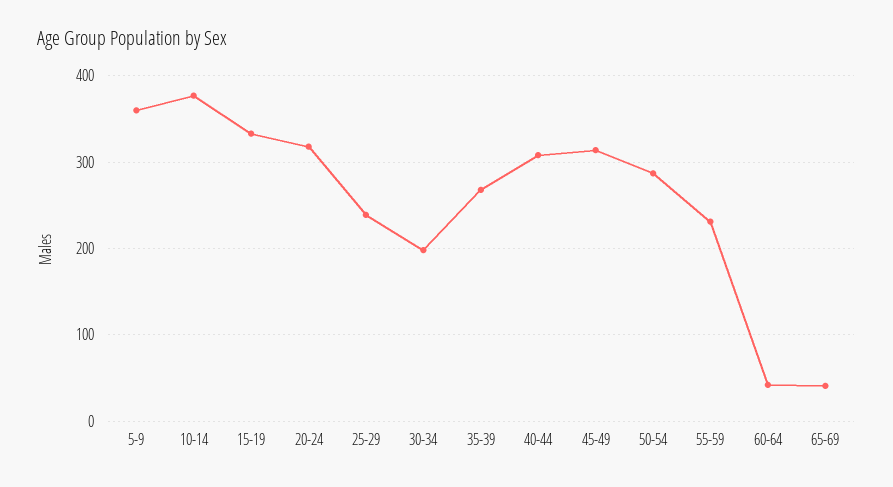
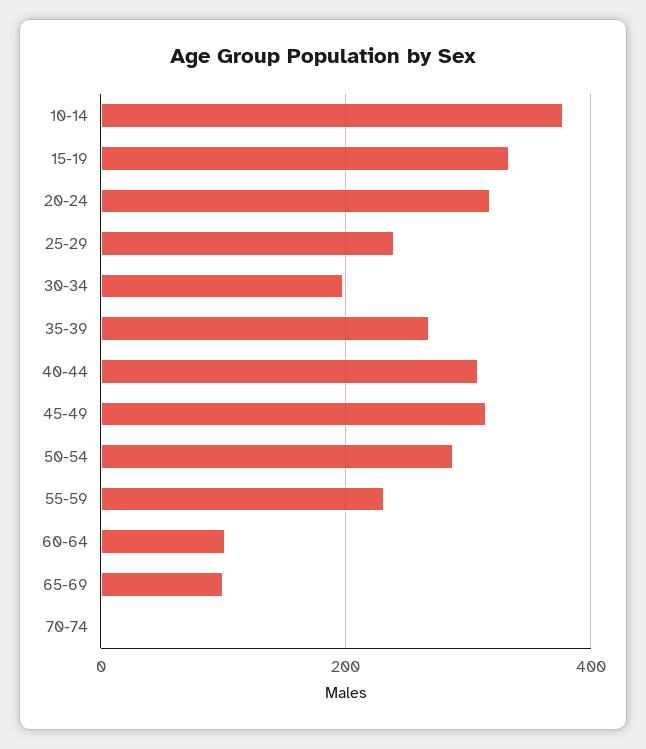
5-9: 360 -> none
60-64: 40 -> 100
65-69: 40 -> 100
70-74: none -> 0

